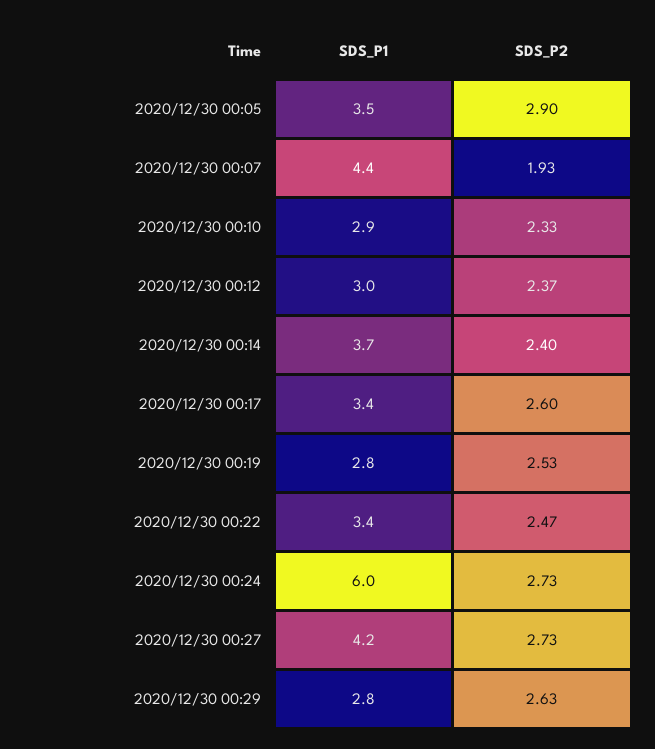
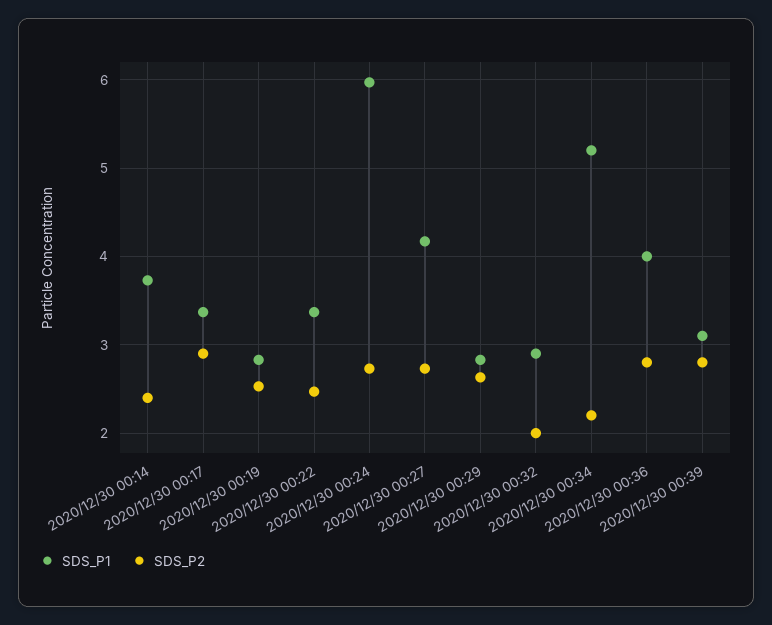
SDS_P1, 2020/12/30 00:05: 3.5 -> none
SDS_P2, 2020/12/30 00:05: 2.9 -> none
SDS_P1, 2020/12/30 00:07: 4.4 -> none
SDS_P2, 2020/12/30 00:07: 1.93 -> none
SDS_P1, 2020/12/30 00:10: 2.9 -> none
SDS_P2, 2020/12/30 00:10: 2.33 -> none
SDS_P1, 2020/12/30 00:12: 3 -> none
SDS_P2, 2020/12/30 00:12: 2.37 -> none
SDS_P2, 2020/12/30 00:17: 2.6 -> 2.9
SDS_P1, 2020/12/30 00:32: none -> 2.9
SDS_P2, 2020/12/30 00:32: none -> 2
SDS_P1, 2020/12/30 00:34: none -> 5.2
SDS_P2, 2020/12/30 00:34: none -> 2.2
SDS_P1, 2020/12/30 00:36: none -> 4
SDS_P2, 2020/12/30 00:36: none -> 2.8
SDS_P1, 2020/12/30 00:39: none -> 3.1
SDS_P2, 2020/12/30 00:39: none -> 2.8

